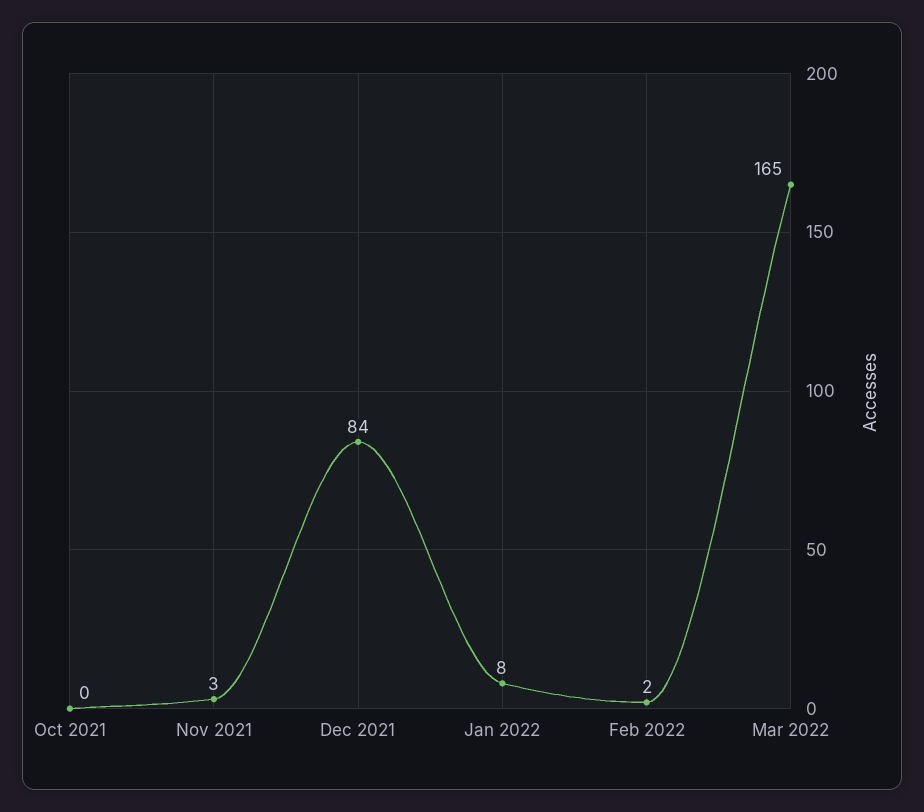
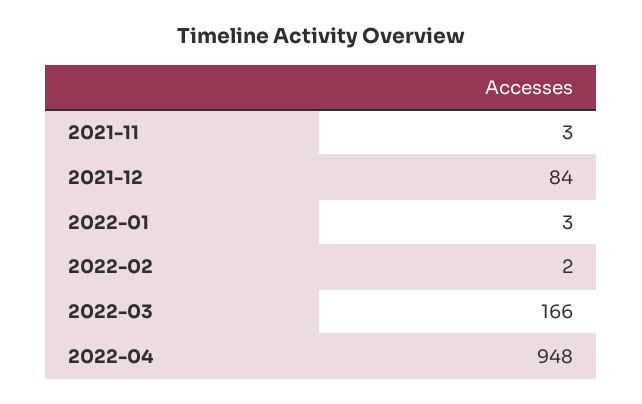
Oct 2021: 0 -> none
Jan 2022: 8 -> 3
Mar 2022: 165 -> 166
2022-04: none -> 948

